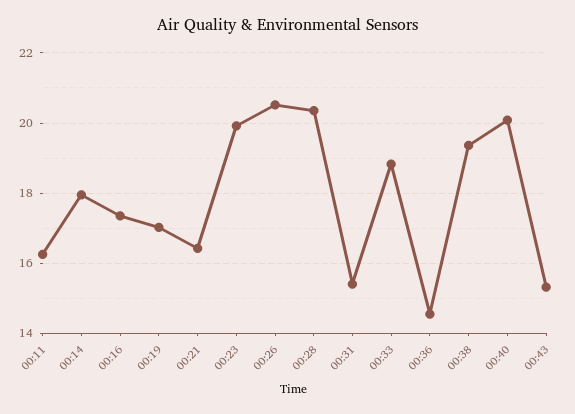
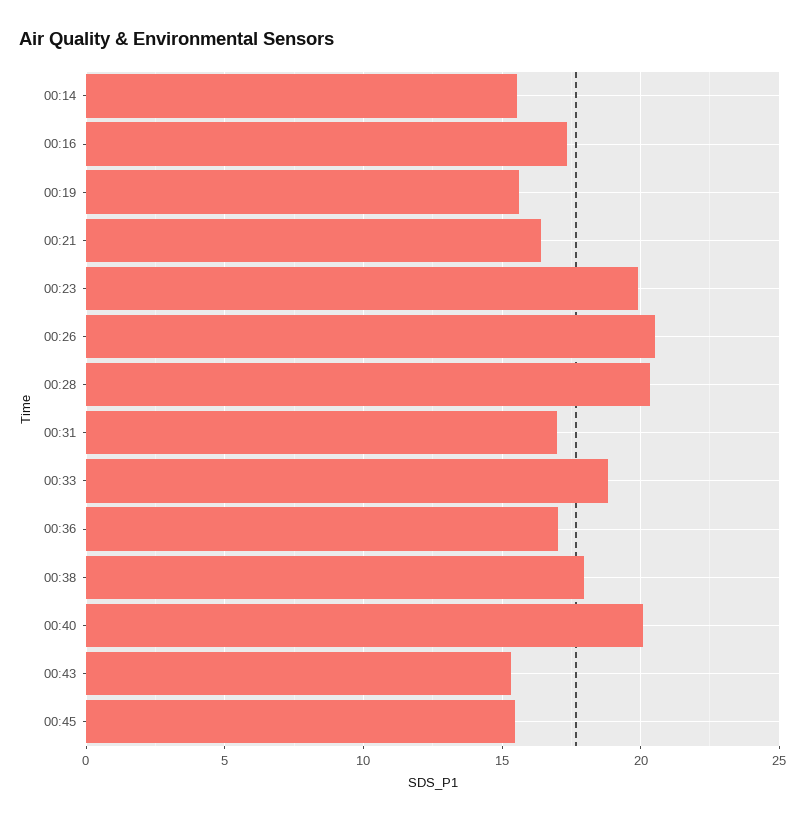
00:11: 16.2 -> none
00:14: 18 -> 15.5
00:19: 17 -> 15.5
00:31: 15.4 -> 17
00:36: 14.6 -> 17
00:38: 19.4 -> 18
00:45: none -> 15.5

